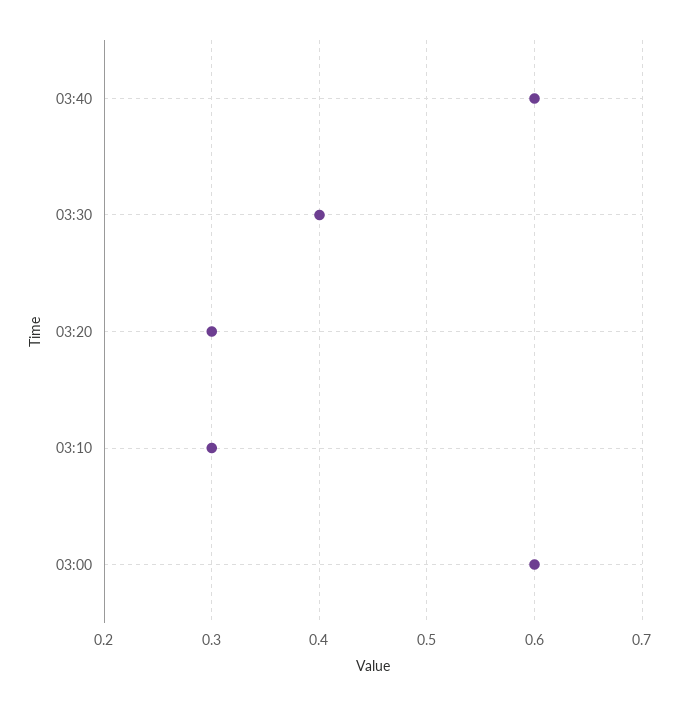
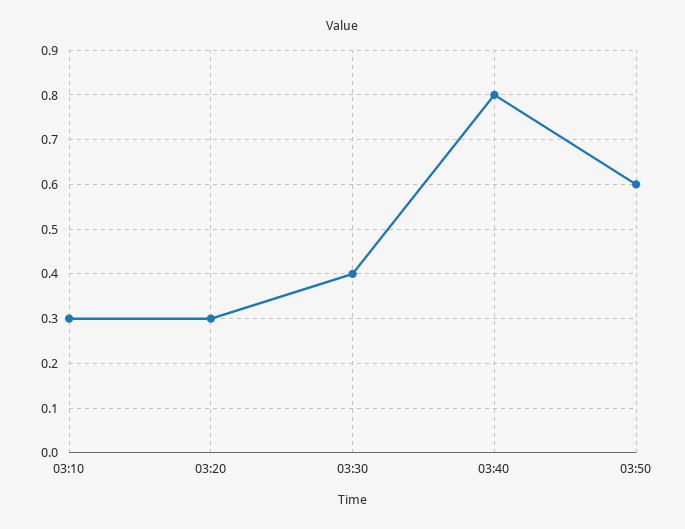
03:40: 0.6 -> 0.8
03:00: 0.6 -> none
03:50: none -> 0.6

